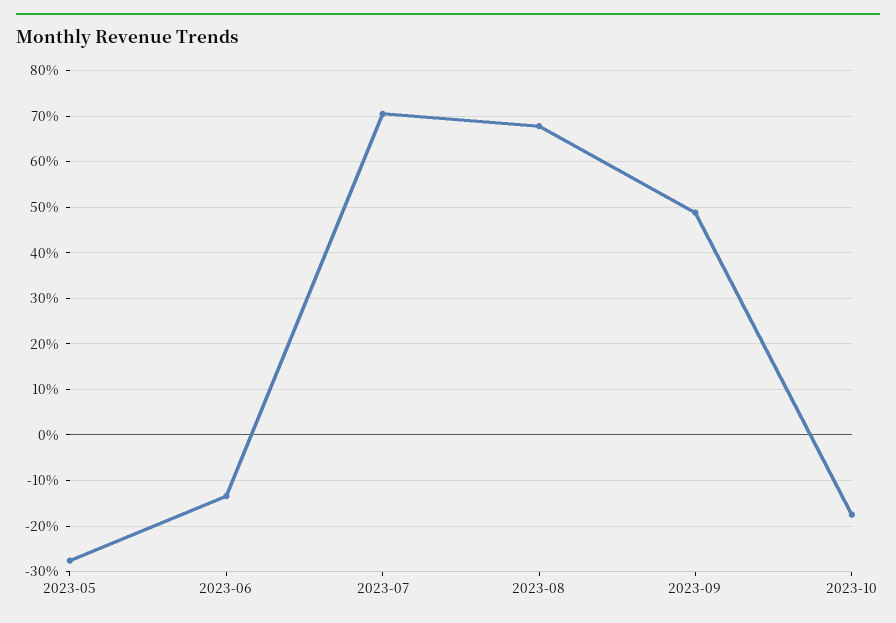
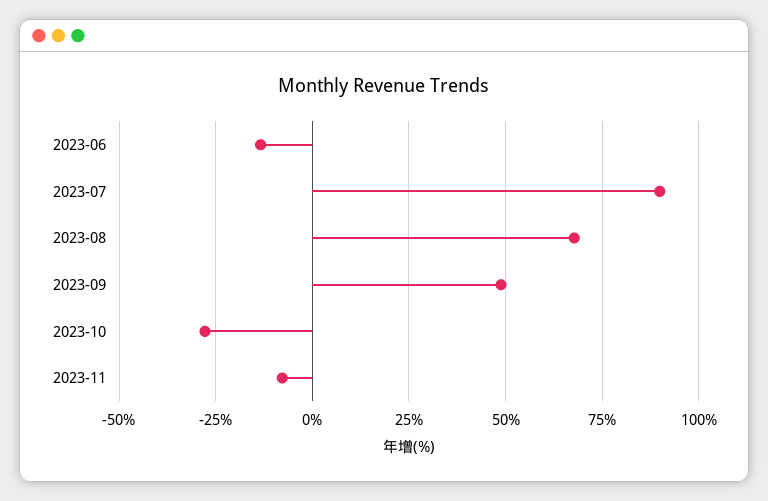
2023-05: -28 -> none
2023-07: 70 -> 90
2023-10: -18 -> -27.5
2023-11: none -> -7.5

